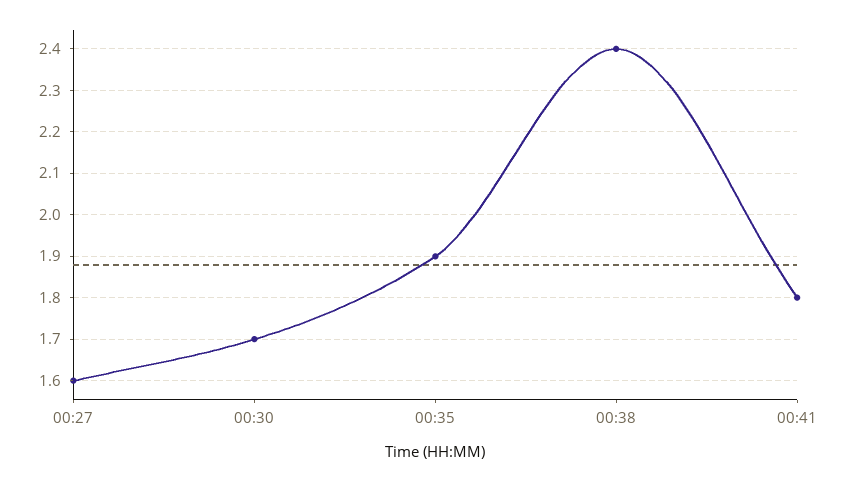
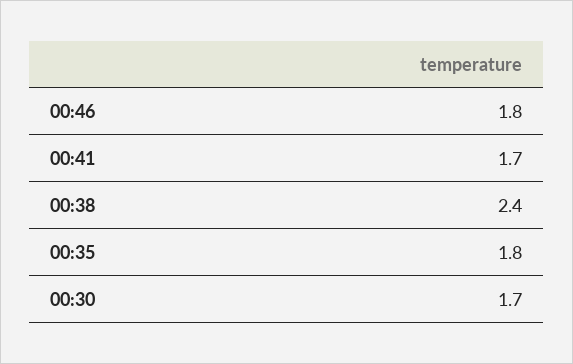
00:27: 1.6 -> none
00:35: 1.9 -> 1.8
00:41: 1.8 -> 1.7
00:46: none -> 1.8

